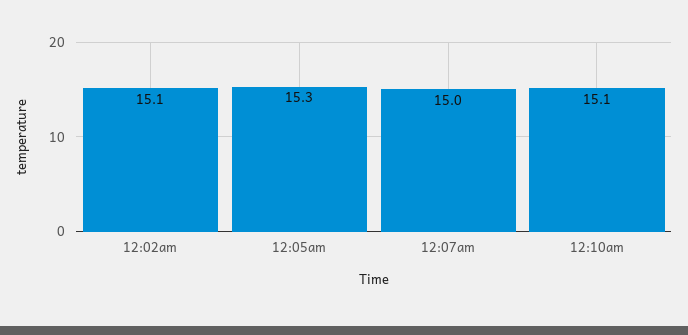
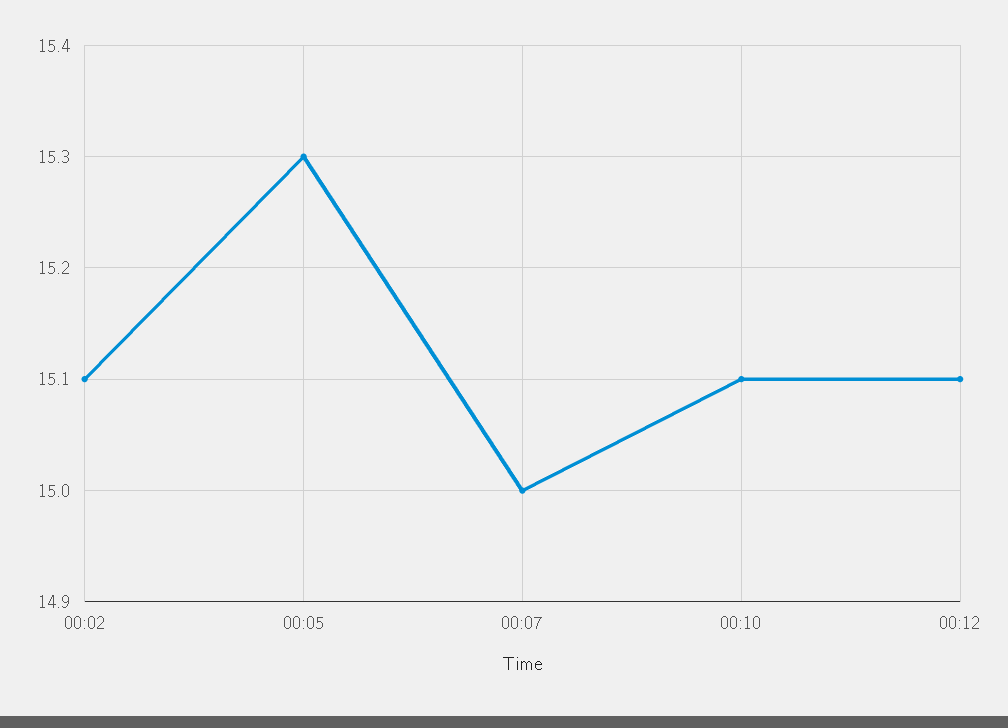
00:12: none -> 15.1

